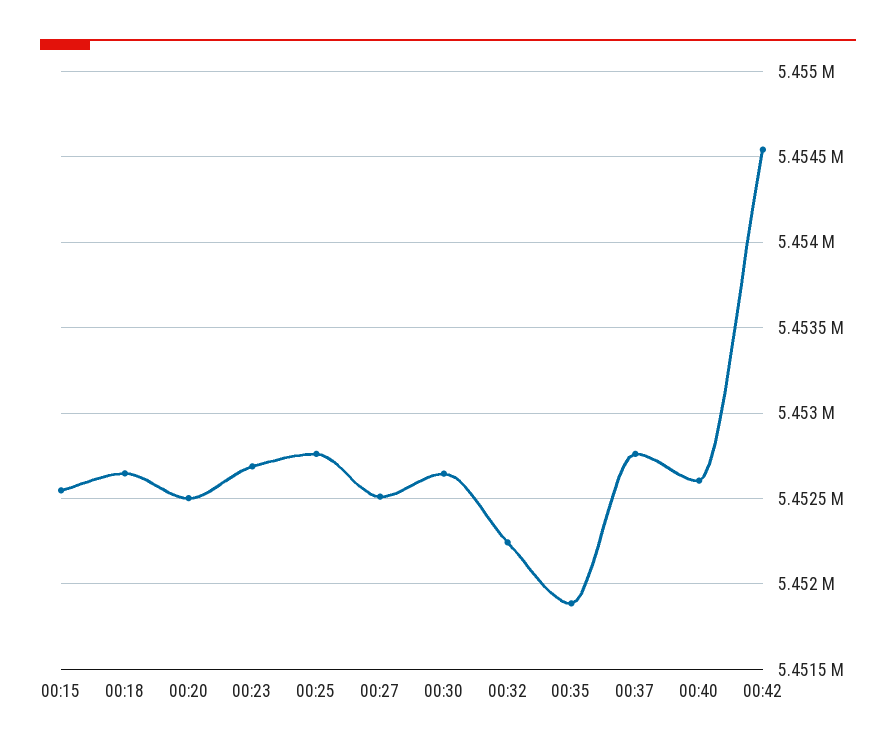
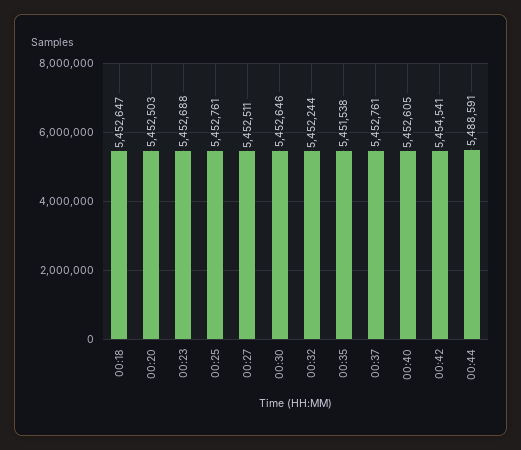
00:15: 5452550 -> none
00:35: 5451900 -> 5451538
00:44: none -> 5488591

